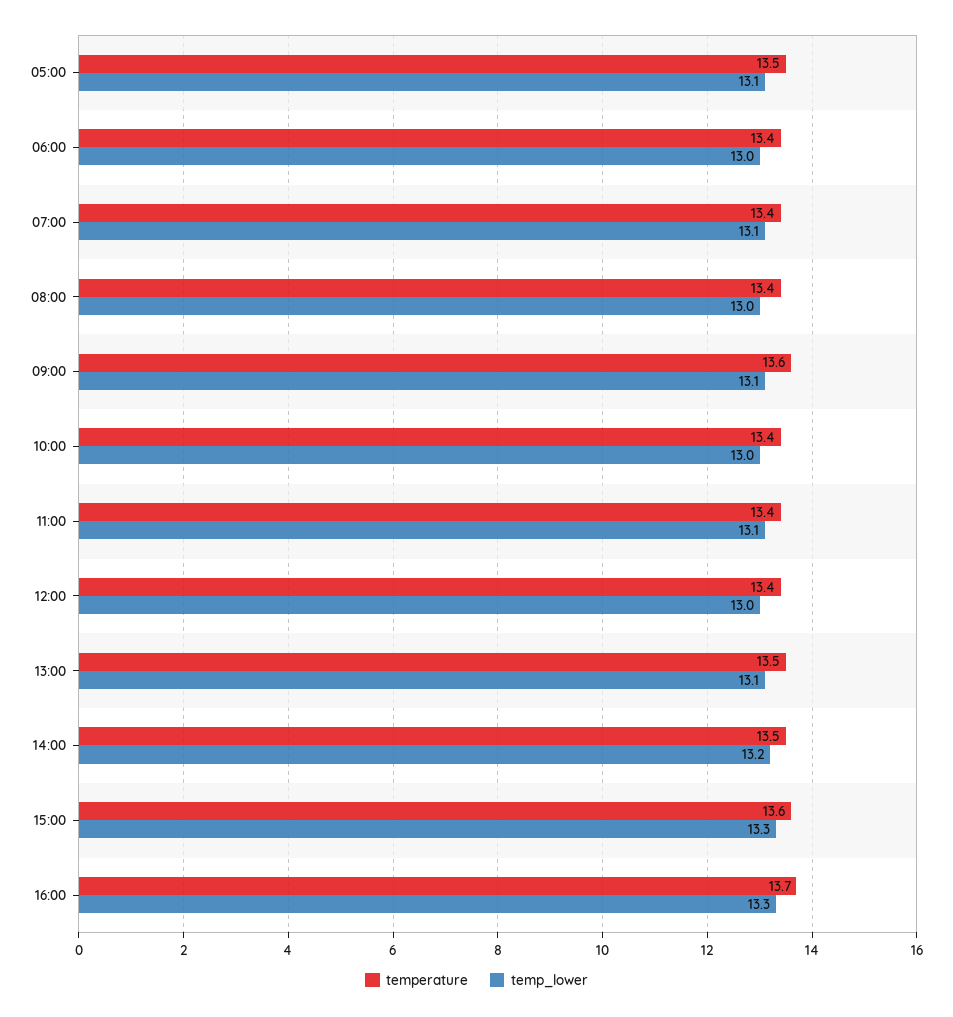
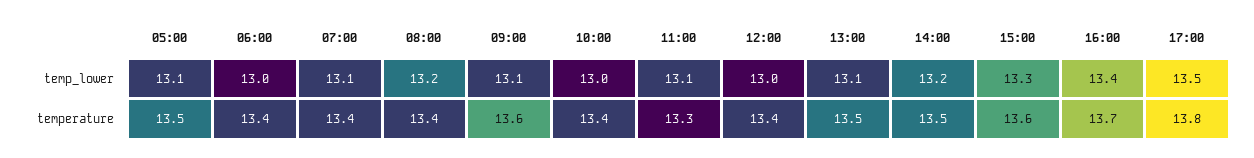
temp_lower, 08:00: 13 -> 13.2
temperature, 11:00: 13.4 -> 13.3
temp_lower, 16:00: 13.3 -> 13.4
temp_lower, 17:00: none -> 13.5
temperature, 17:00: none -> 13.8

